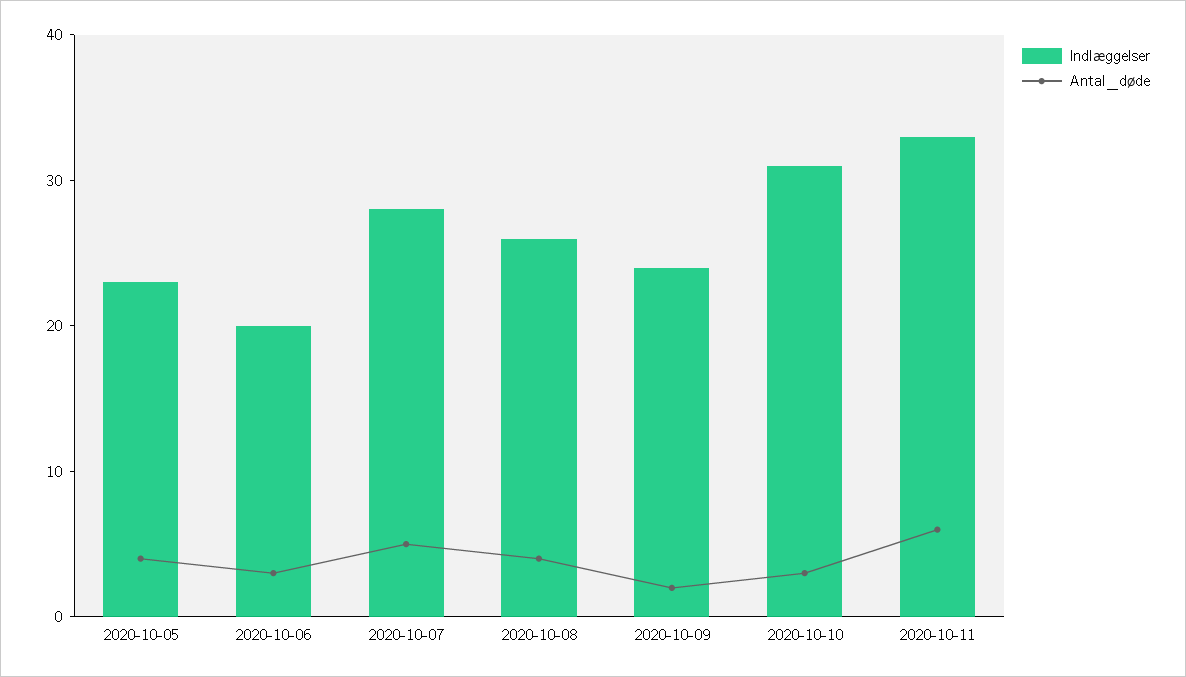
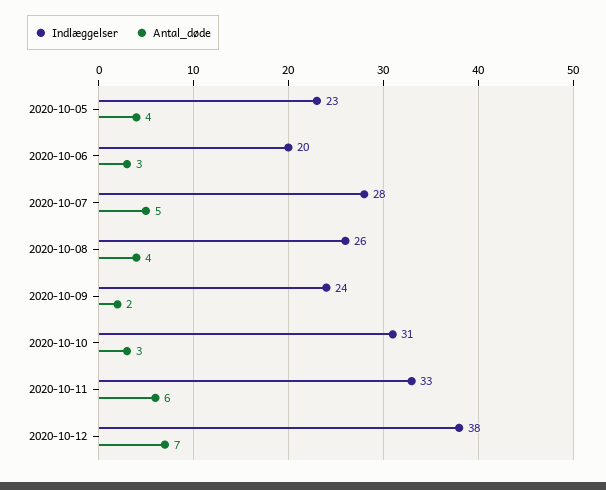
Indlæggelser, 2020-10-12: none -> 38
Antal_døde, 2020-10-12: none -> 7

